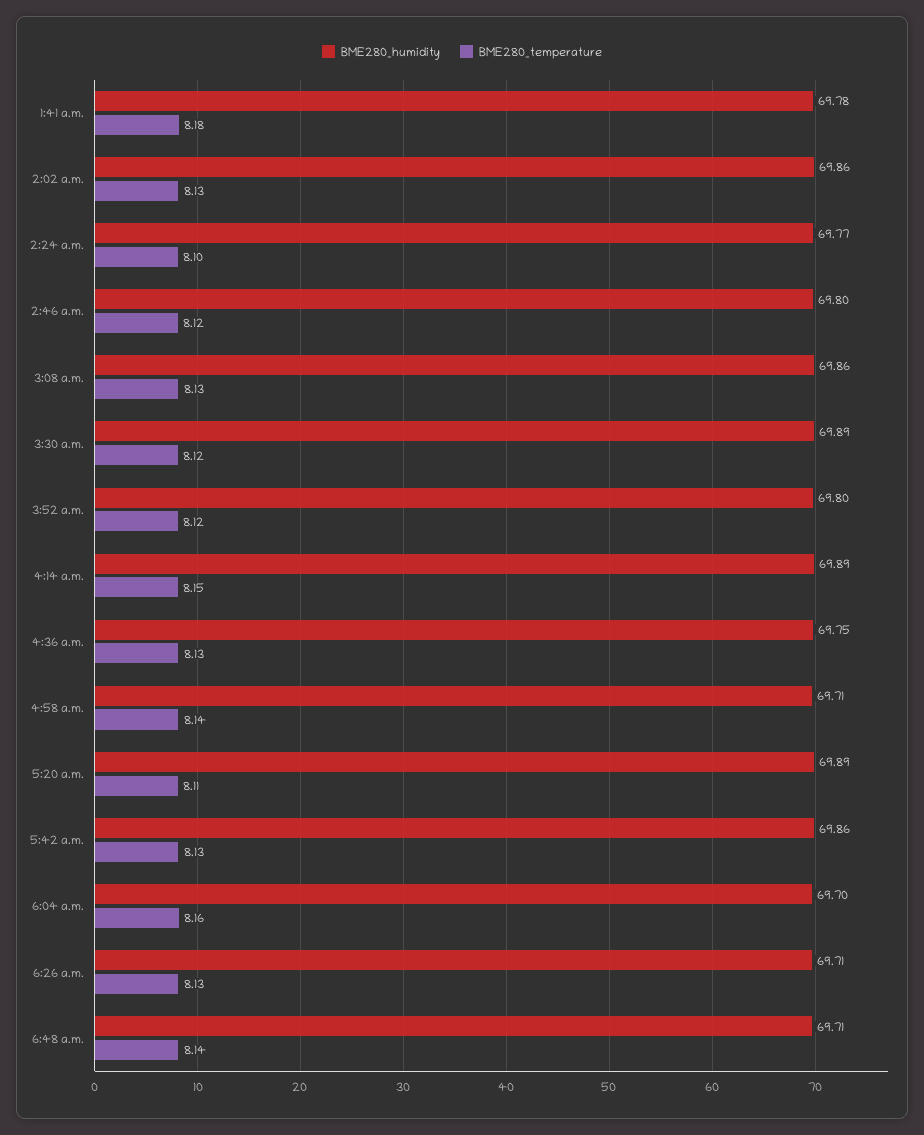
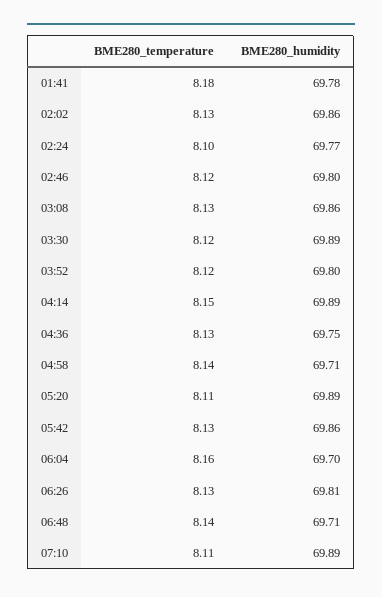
BME280_humidity, 6:26 a.m.: 69.71 -> 69.81
BME280_temperature, 07:10: none -> 8.11
BME280_humidity, 07:10: none -> 69.89

